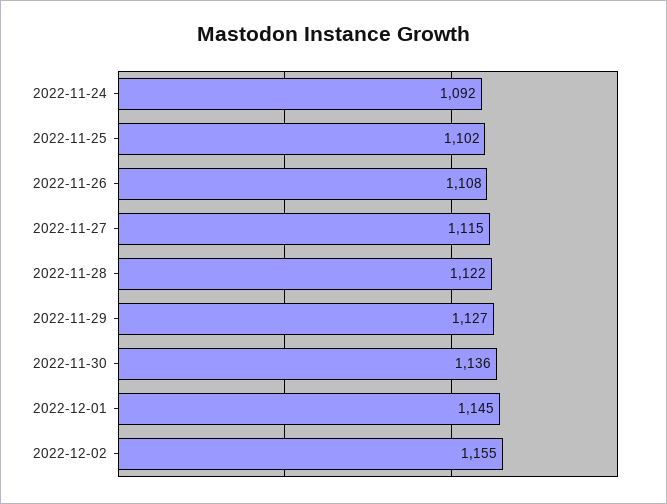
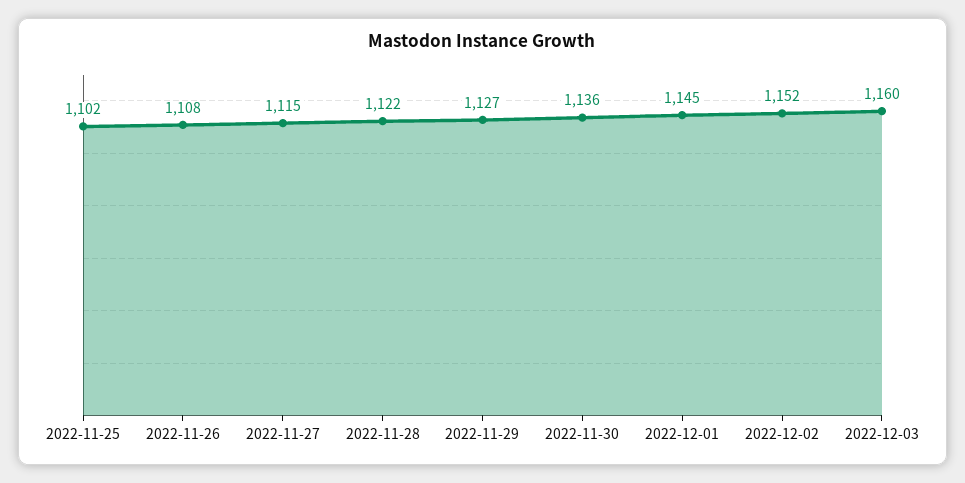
2022-11-24: 1092 -> none
2022-12-02: 1155 -> 1152
2022-12-03: none -> 1160

